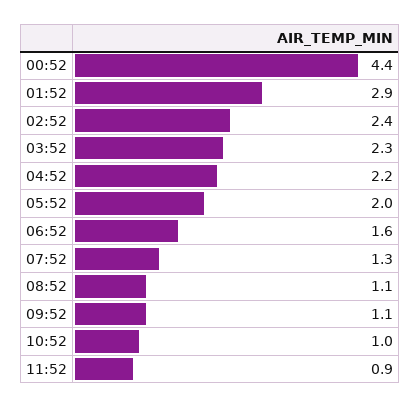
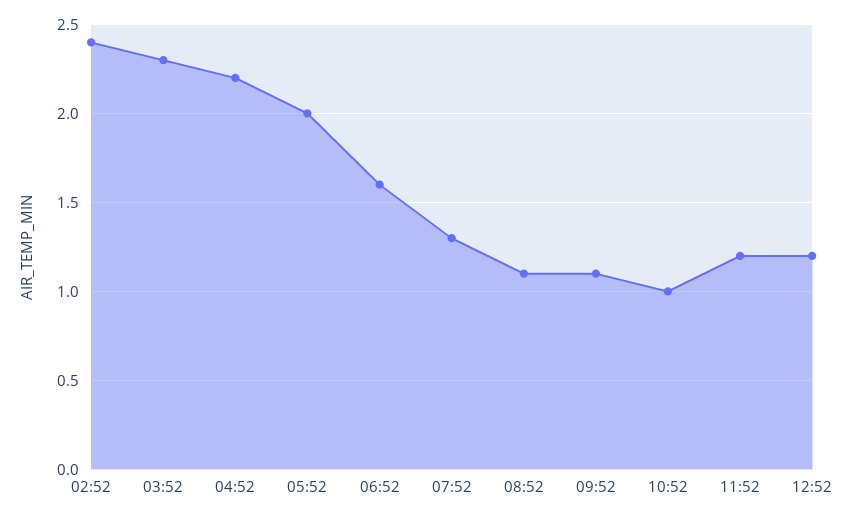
00:52: 4.4 -> none
01:52: 2.9 -> none
11:52: 0.9 -> 1.2
12:52: none -> 1.2

